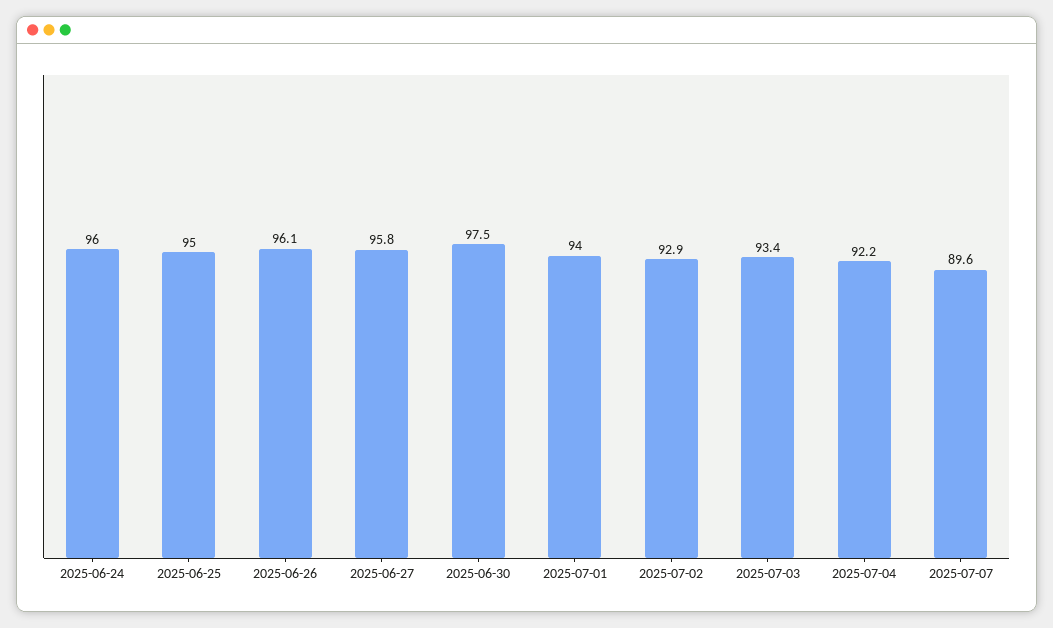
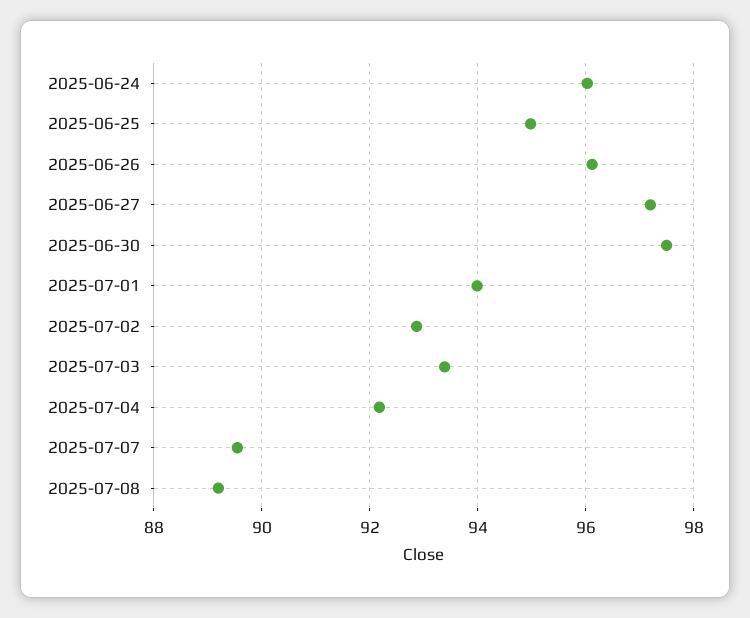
2025-06-27: 95.8 -> 97.2
2025-07-08: none -> 89.2

